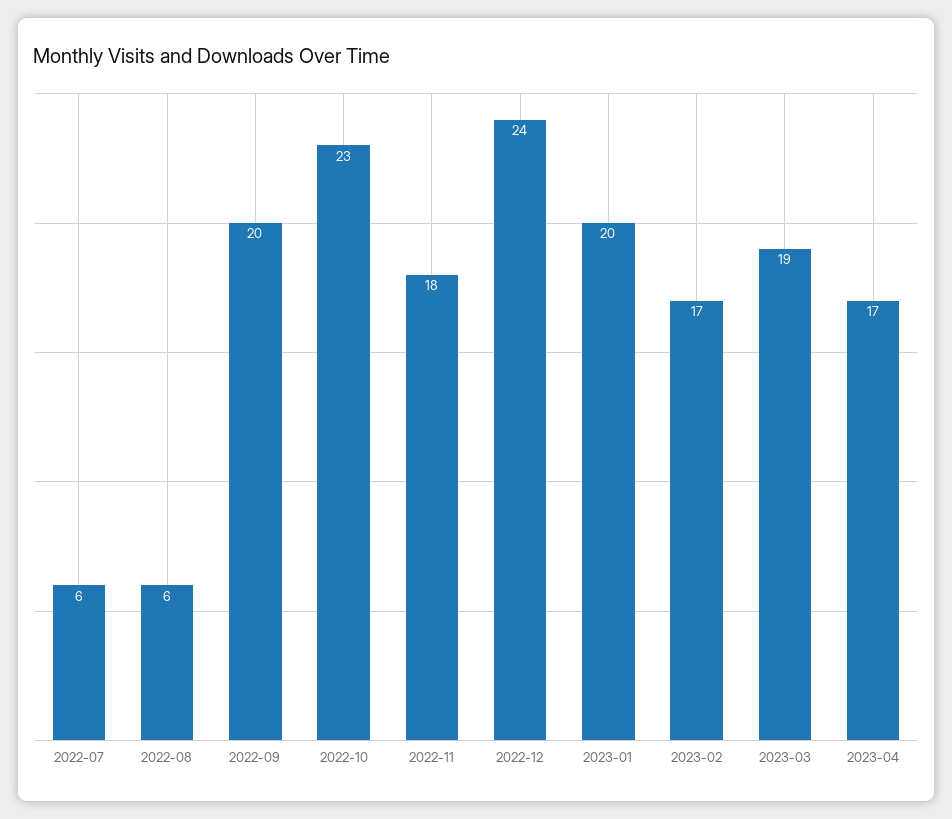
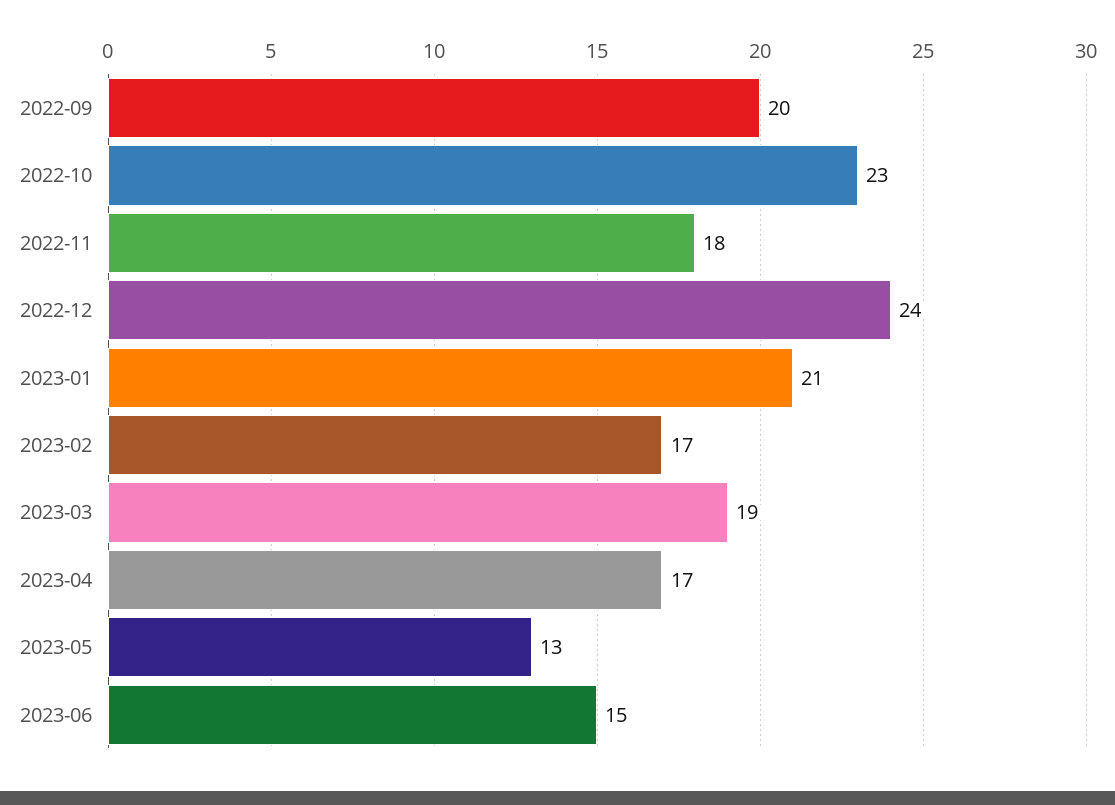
2022-07: 6 -> none
2022-08: 6 -> none
2023-01: 20 -> 21
2023-05: none -> 13
2023-06: none -> 15

